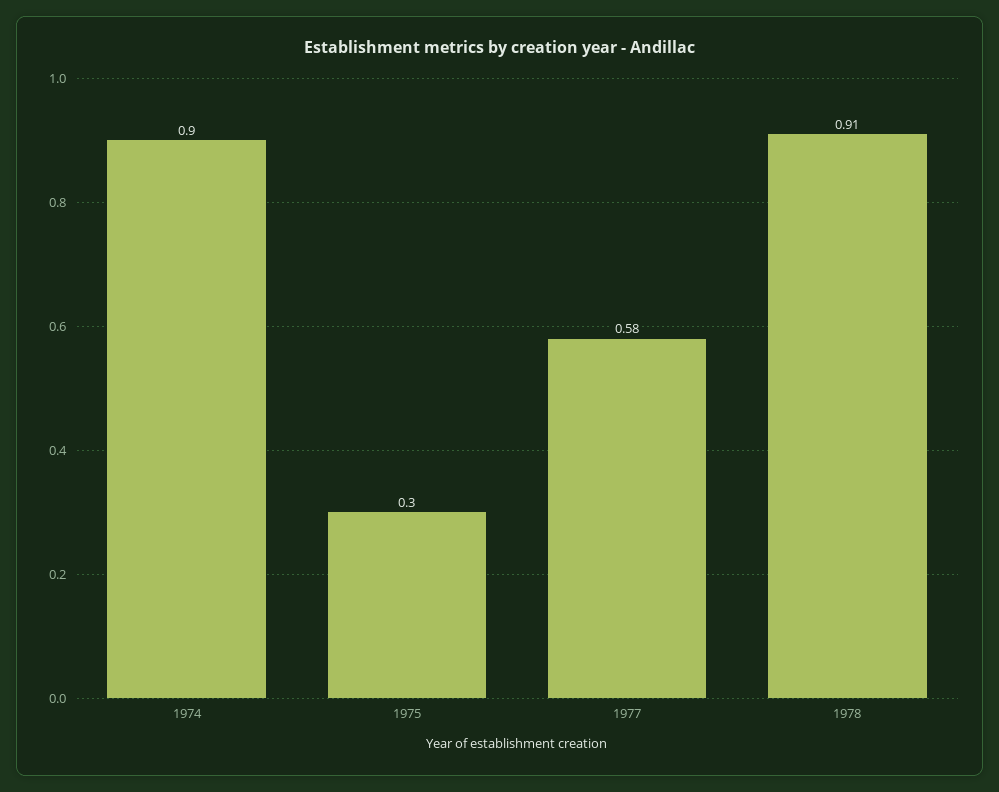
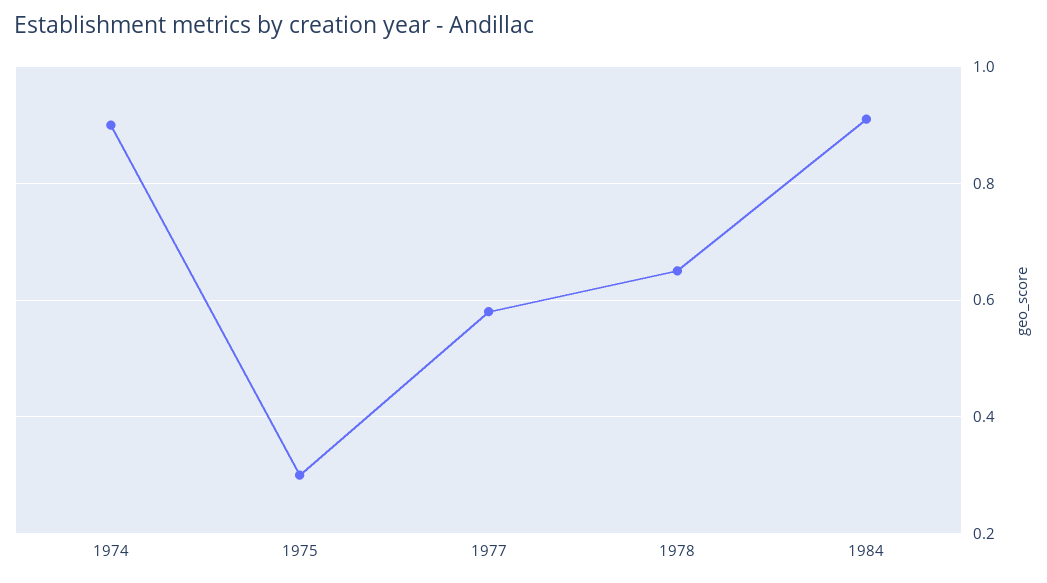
1978: 0.91 -> 0.65
1984: none -> 0.9

